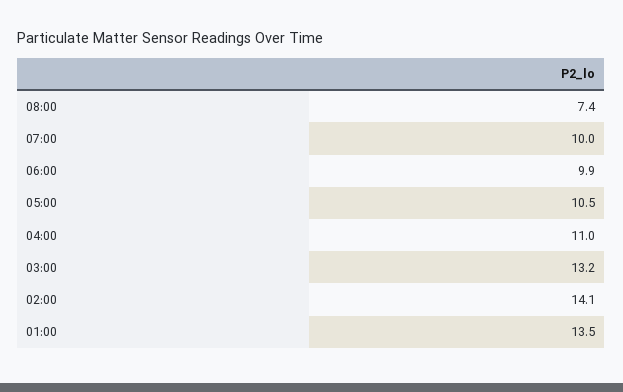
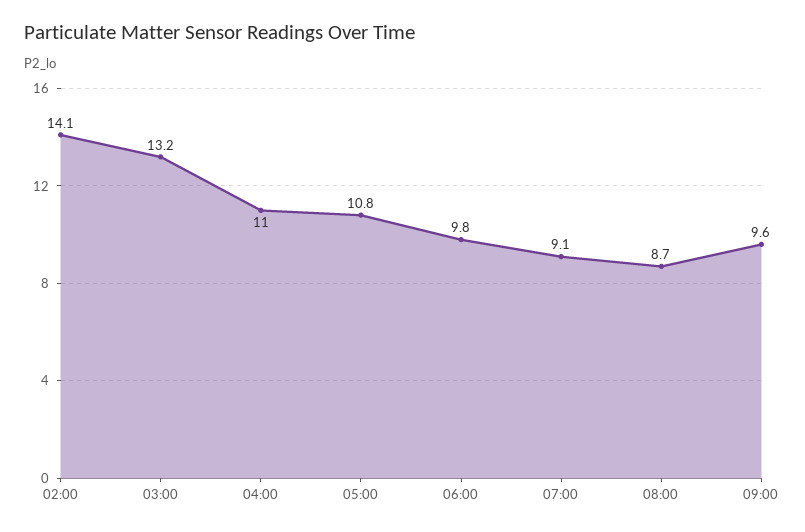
08:00: 7.4 -> 8.7
07:00: 10 -> 9.1
06:00: 9.9 -> 9.8
05:00: 10.5 -> 10.8
01:00: 13.5 -> none
09:00: none -> 9.6

